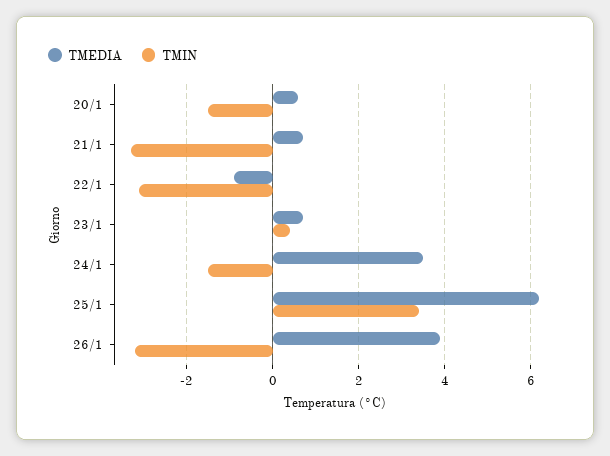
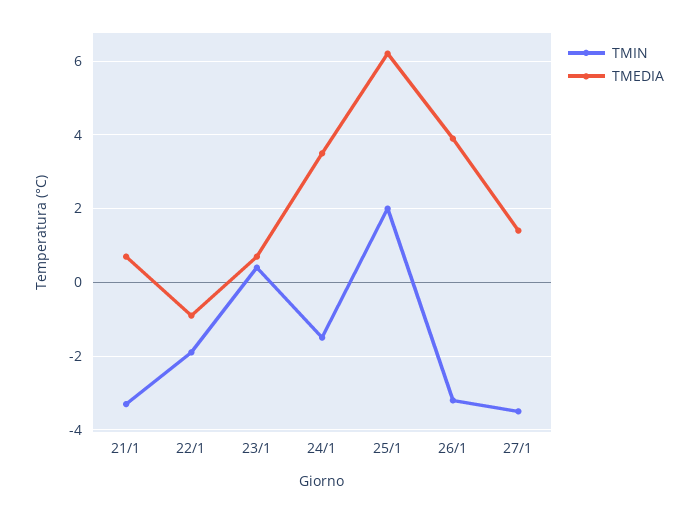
TMEDIA, 20/1: 0.5 -> none
TMIN, 20/1: -1.5 -> none
TMIN, 22/1: -3 -> -2
TMIN, 25/1: 3.5 -> 2
TMIN, 27/1: none -> -3.5
TMEDIA, 27/1: none -> 1.5

